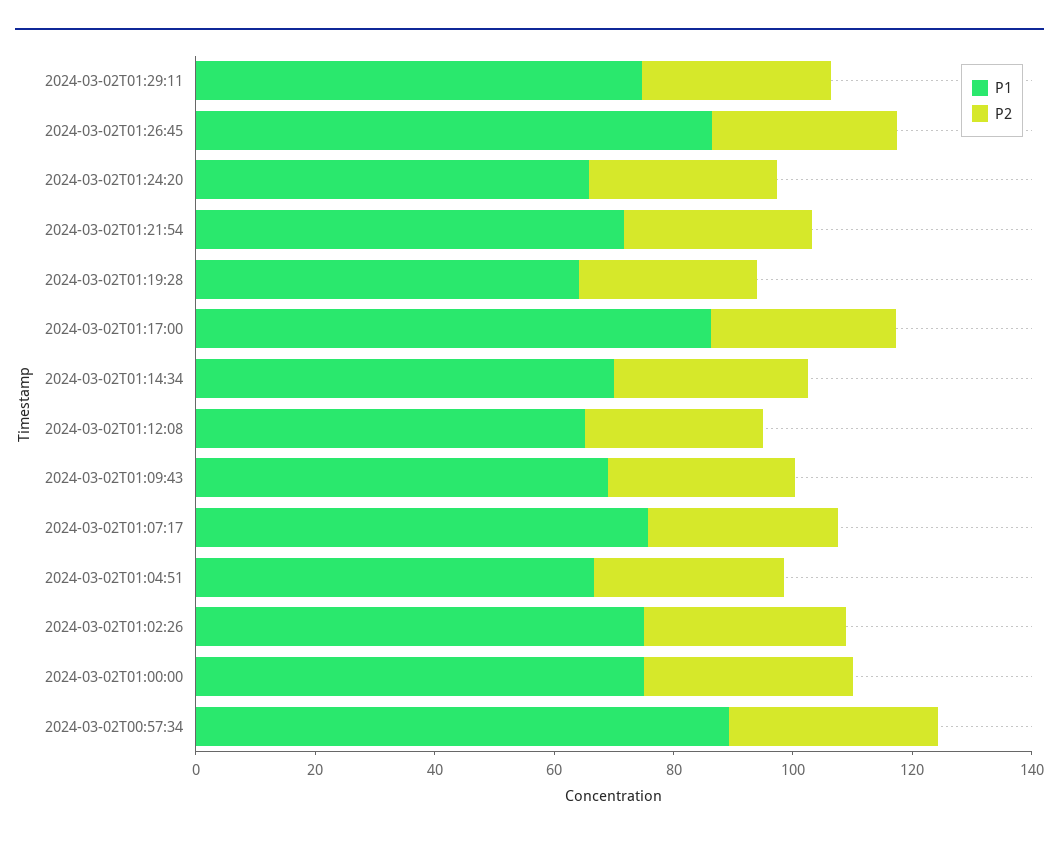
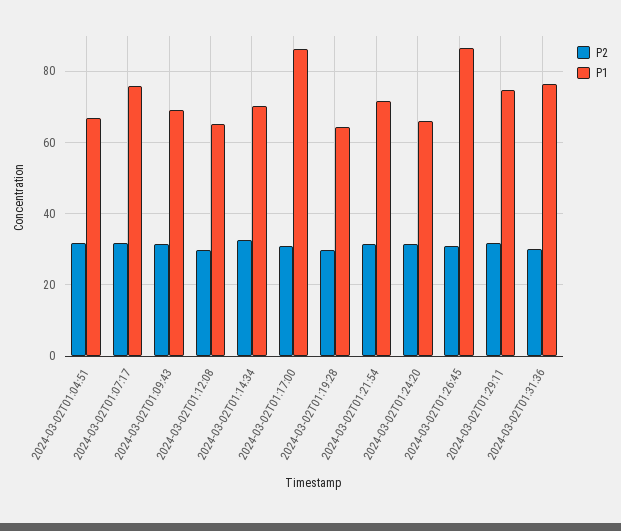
P1, 2024-03-02T01:02:26: 75 -> none
P2, 2024-03-02T01:02:26: 35 -> none
P1, 2024-03-02T01:00:00: 75 -> none
P2, 2024-03-02T01:00:00: 35 -> none
P1, 2024-03-02T00:57:34: 90 -> none
P2, 2024-03-02T00:57:34: 35 -> none
P2, 2024-03-02T01:31:36: none -> 30
P1, 2024-03-02T01:31:36: none -> 76

